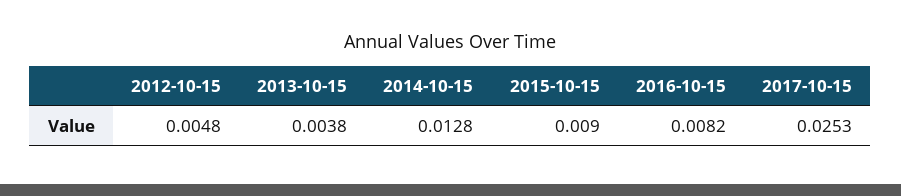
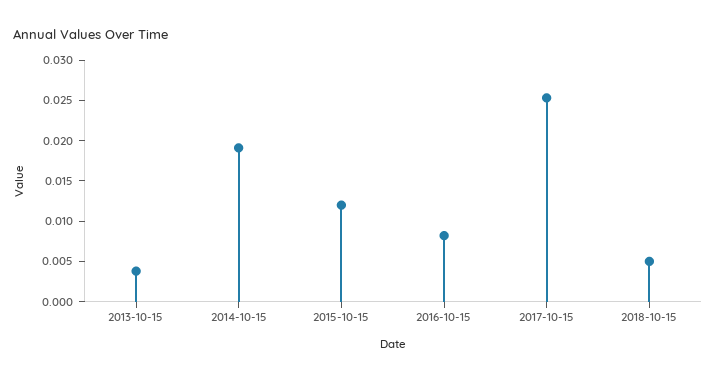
2012-10-15: 0.0048 -> none
2014-10-15: 0.0128 -> 0.019
2015-10-15: 0.009 -> 0.012
2018-10-15: none -> 0.005

